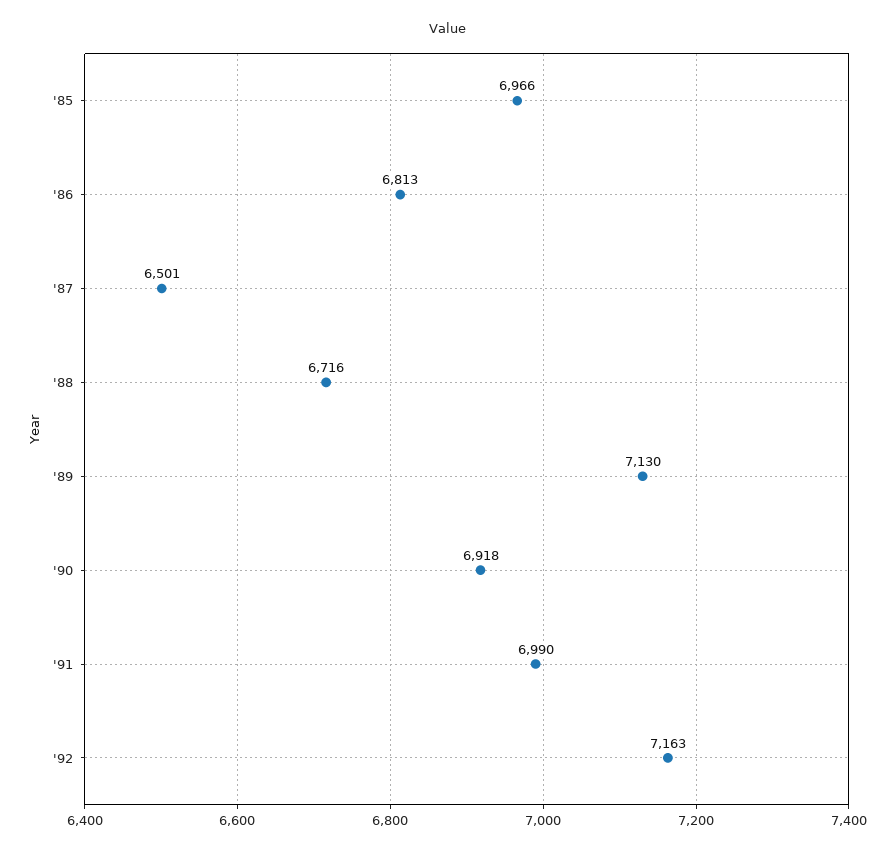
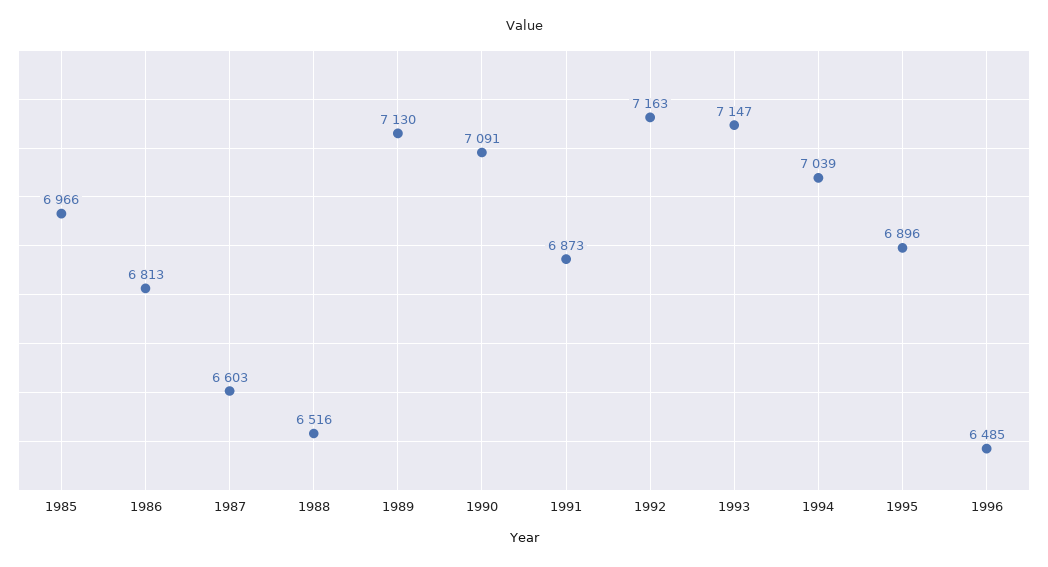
'87: 6501 -> 6603
'88: 6716 -> 6516
'90: 6918 -> 7091
'91: 6990 -> 6873
1993: none -> 7147
1994: none -> 7039
1995: none -> 6896
1996: none -> 6485

